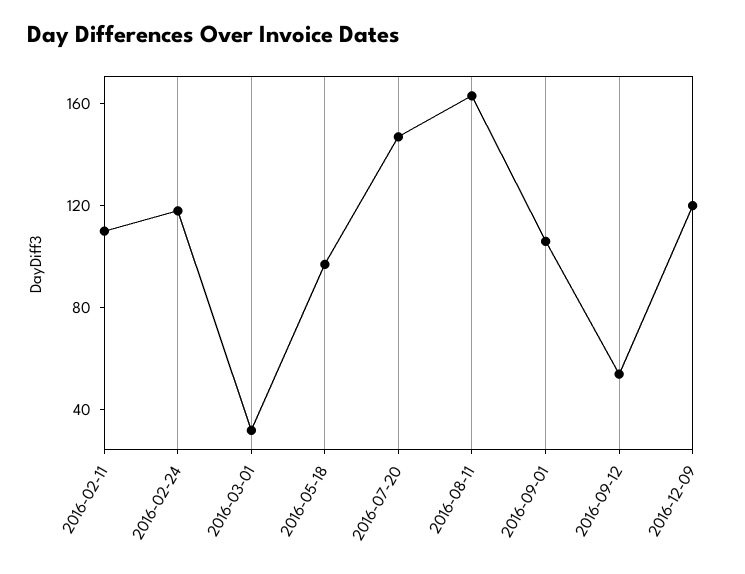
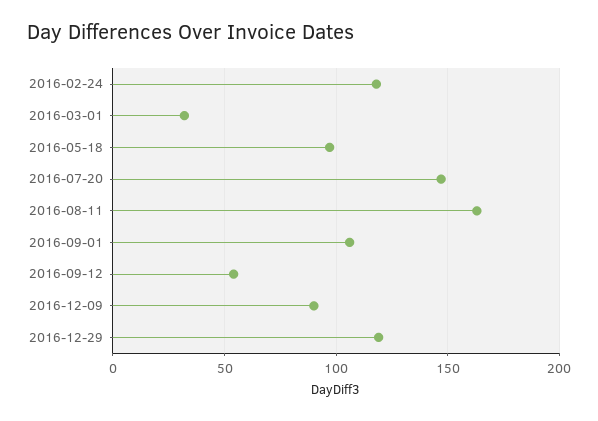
2016-02-11: 110 -> none
2016-12-09: 120 -> 90
2016-12-29: none -> 120

